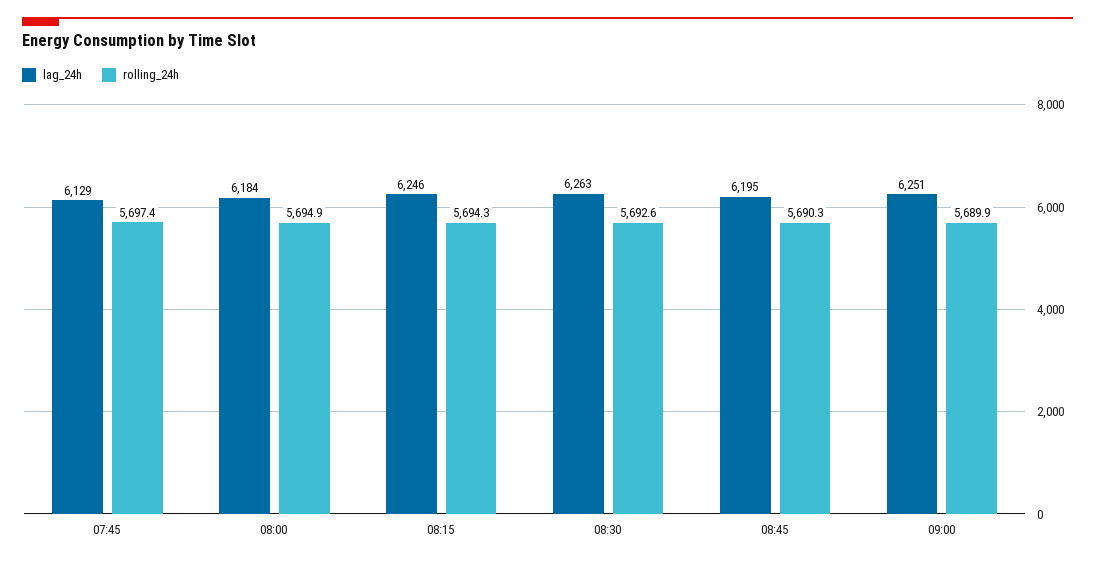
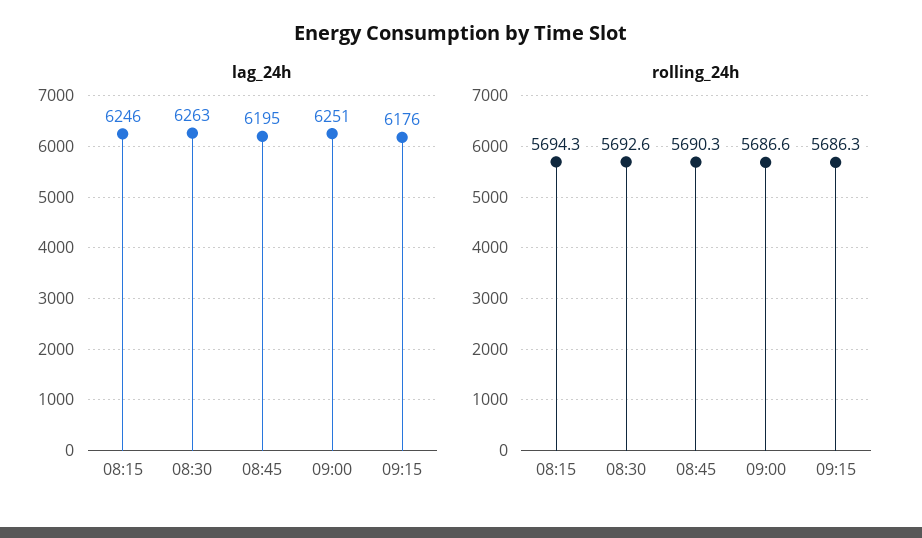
lag_24h, 07:45: 6129 -> none
rolling_24h, 07:45: 5697.4 -> none
lag_24h, 08:00: 6184 -> none
rolling_24h, 08:00: 5694.9 -> none
rolling_24h, 09:00: 5689.9 -> 5686.6
lag_24h, 09:15: none -> 6176
rolling_24h, 09:15: none -> 5686.3

